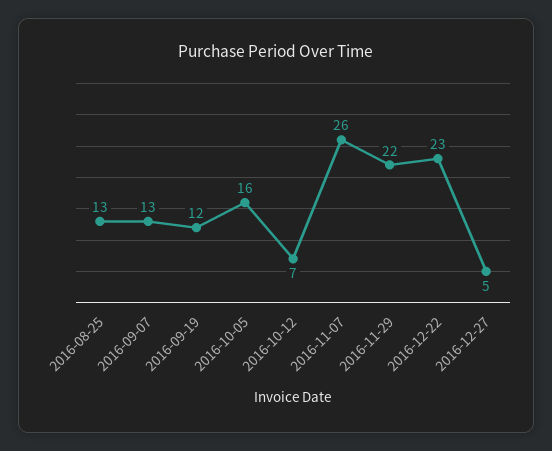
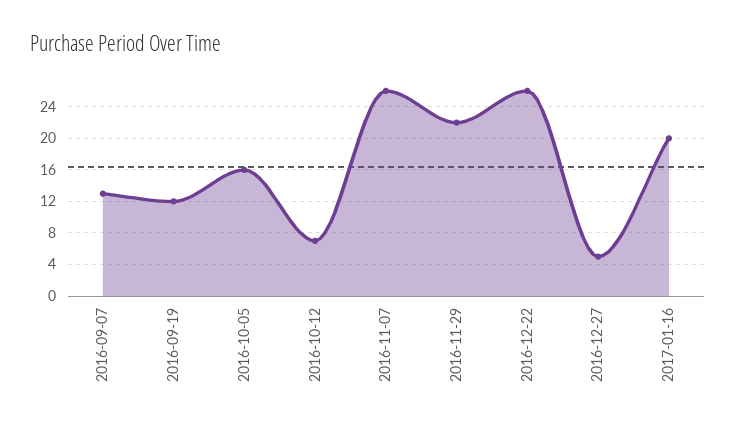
2016-08-25: 13 -> none
2016-12-22: 23 -> 26
2017-01-16: none -> 20

